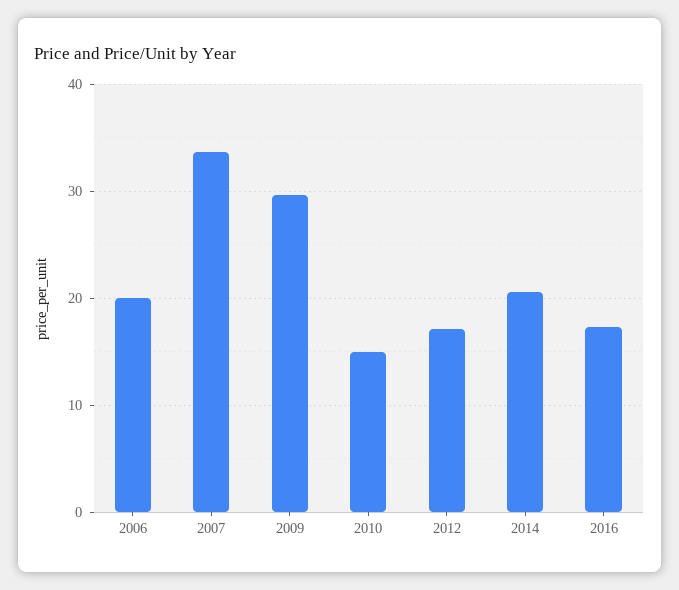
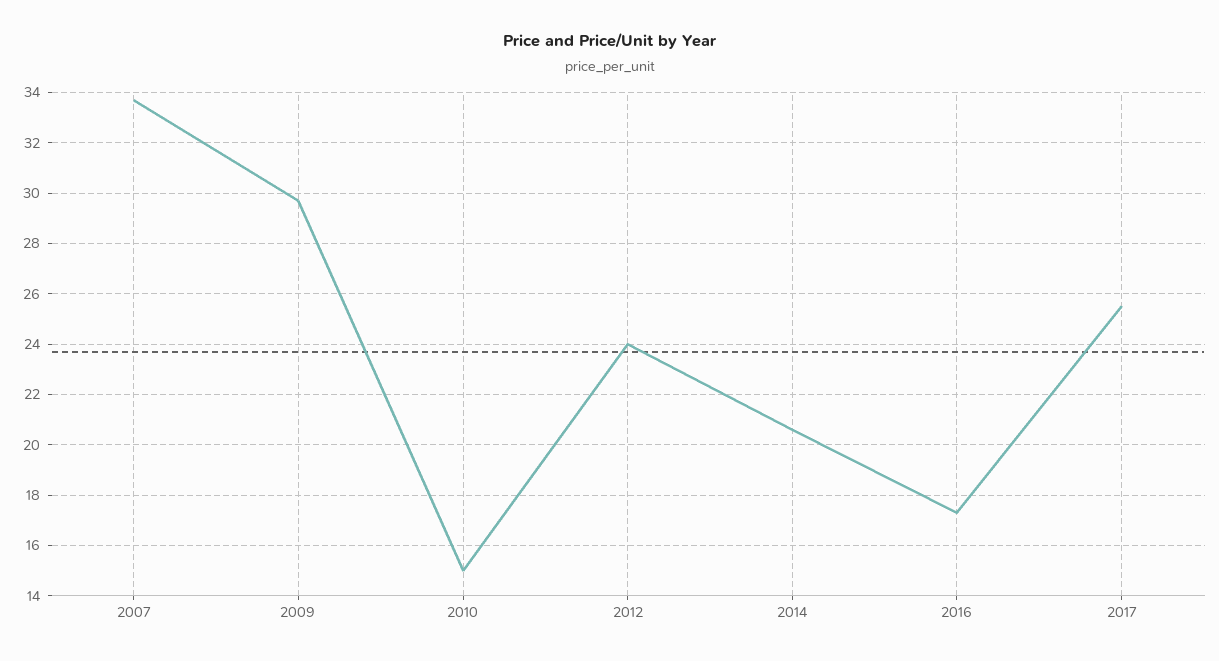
2006: 20 -> none
2012: 17 -> 24
2017: none -> 25.5

